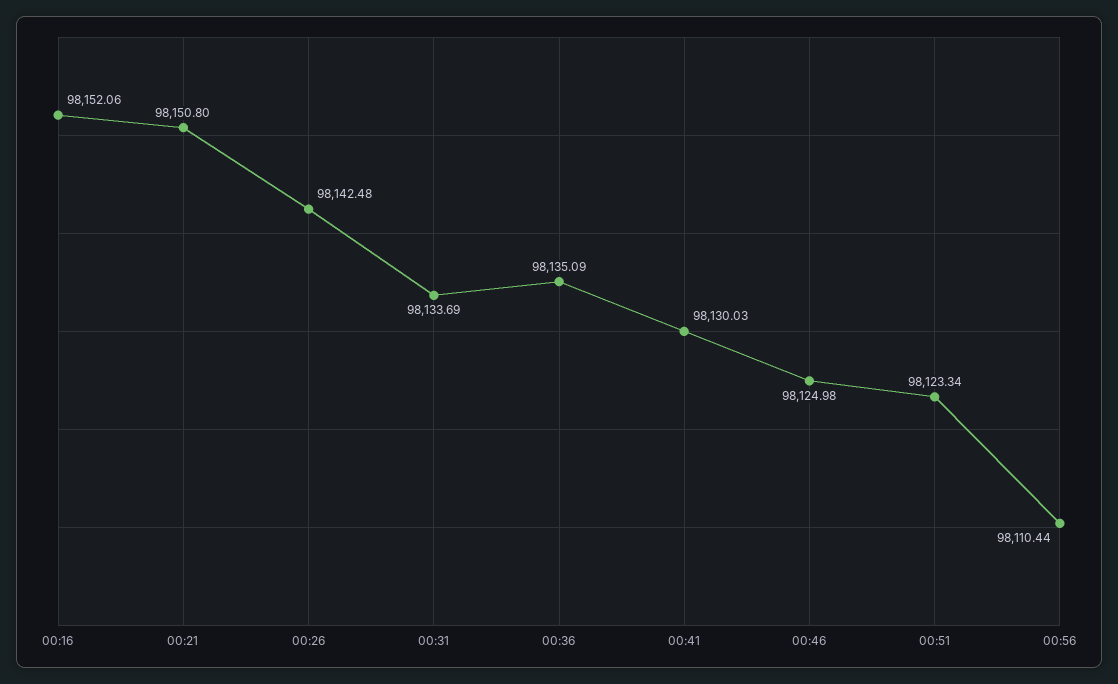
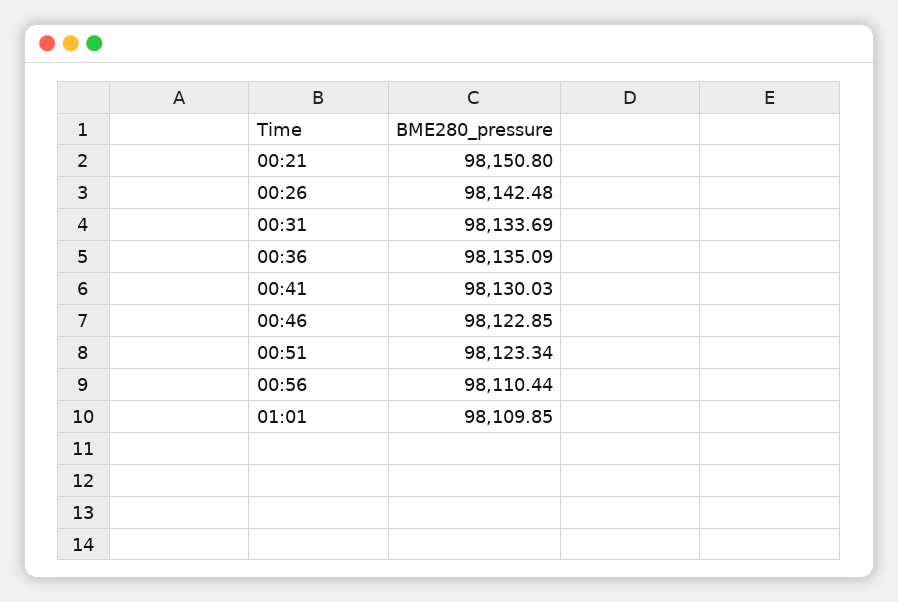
00:16: 98152.06 -> none
00:46: 98124.98 -> 98122.85
01:01: none -> 98109.85

